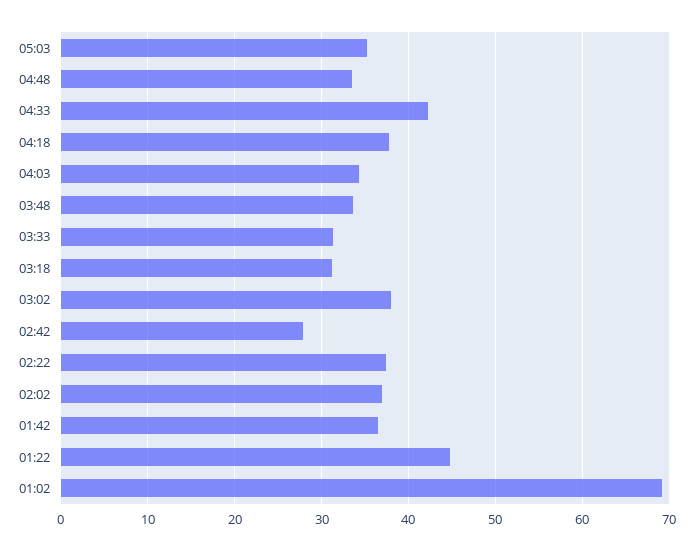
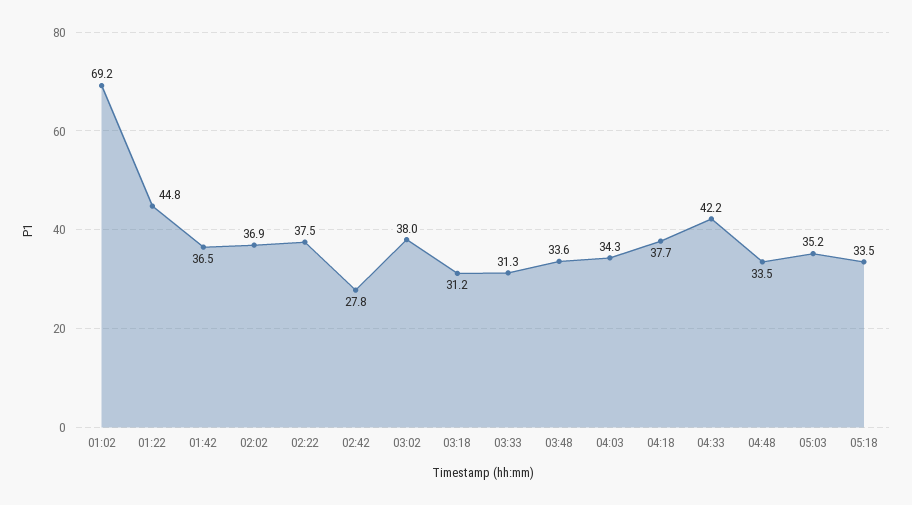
05:18: none -> 33.5

